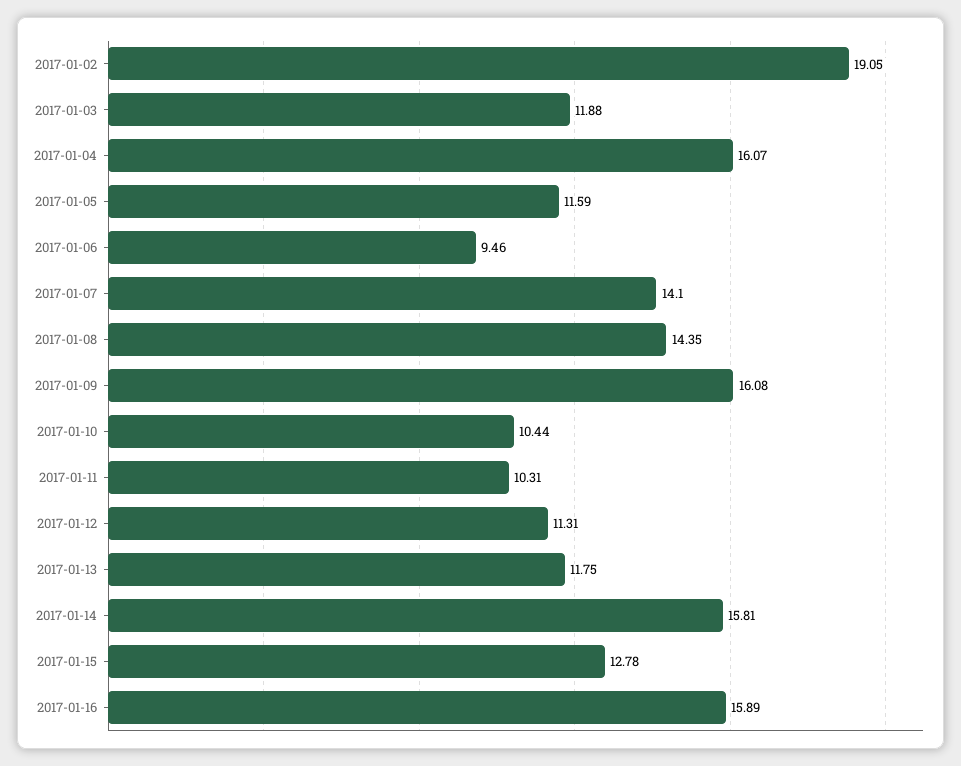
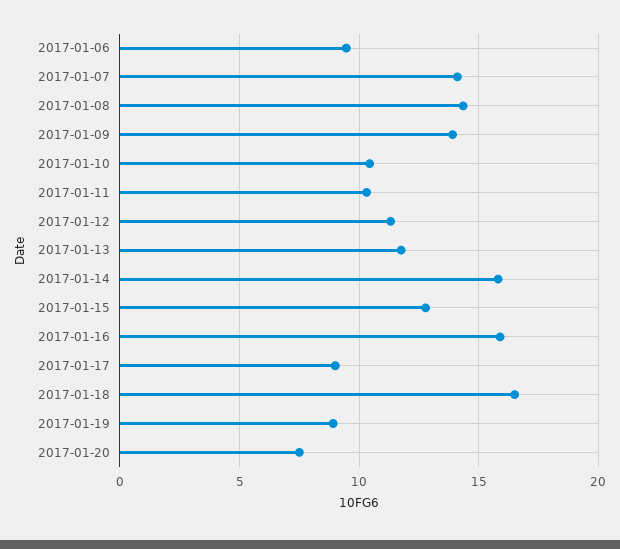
2017-01-02: 19.05 -> none
2017-01-03: 11.88 -> none
2017-01-04: 16.07 -> none
2017-01-05: 11.59 -> none
2017-01-09: 16.08 -> 14
2017-01-17: none -> 9
2017-01-18: none -> 16.5
2017-01-19: none -> 9
2017-01-20: none -> 7.5

